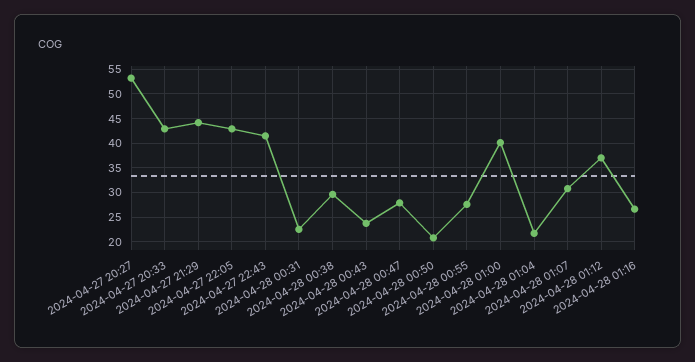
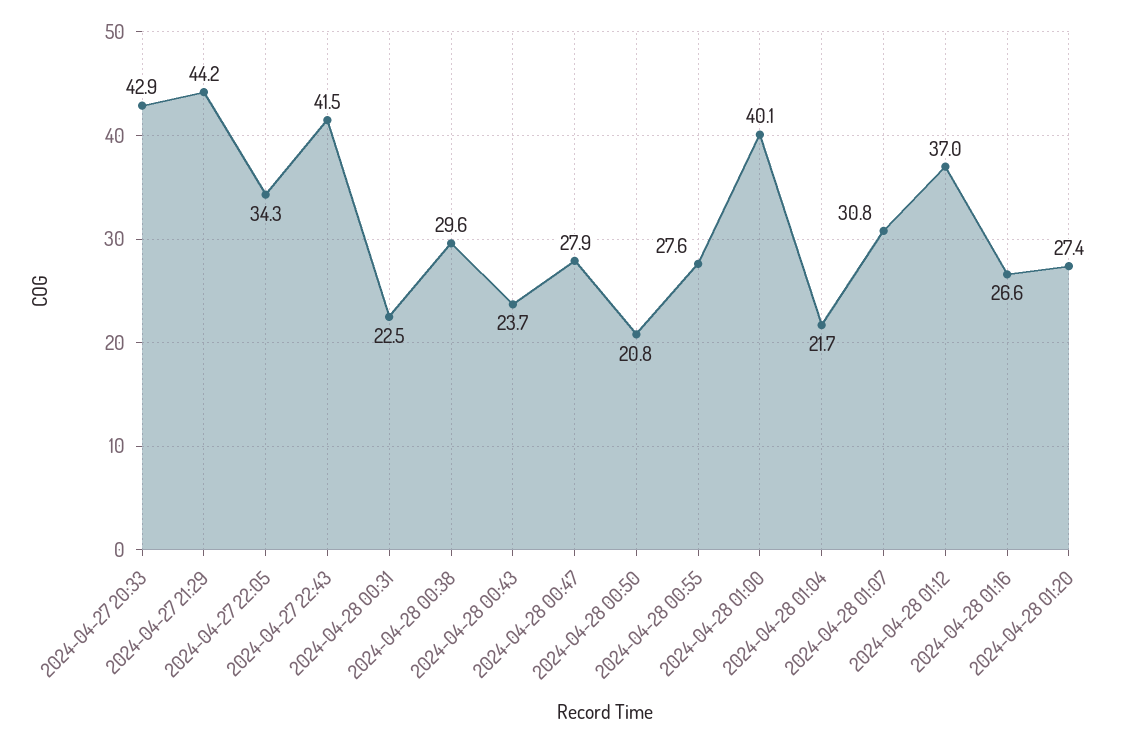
2024-04-27 20:27: 52.5 -> none
2024-04-27 22:05: 42.5 -> 34.3
2024-04-28 01:20: none -> 27.4

